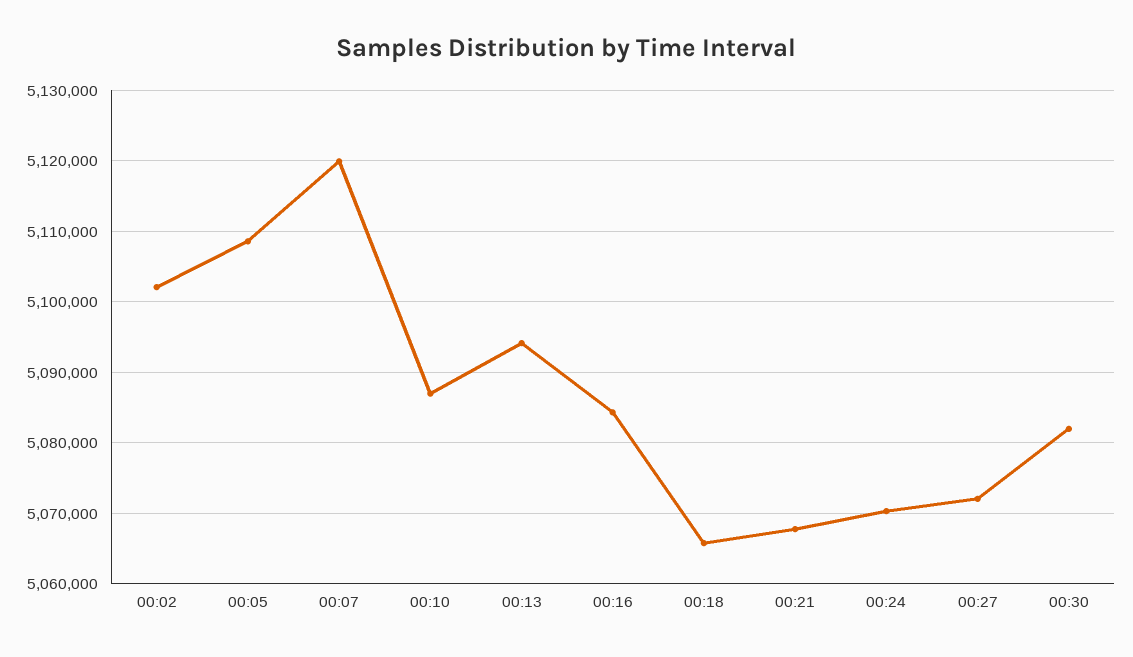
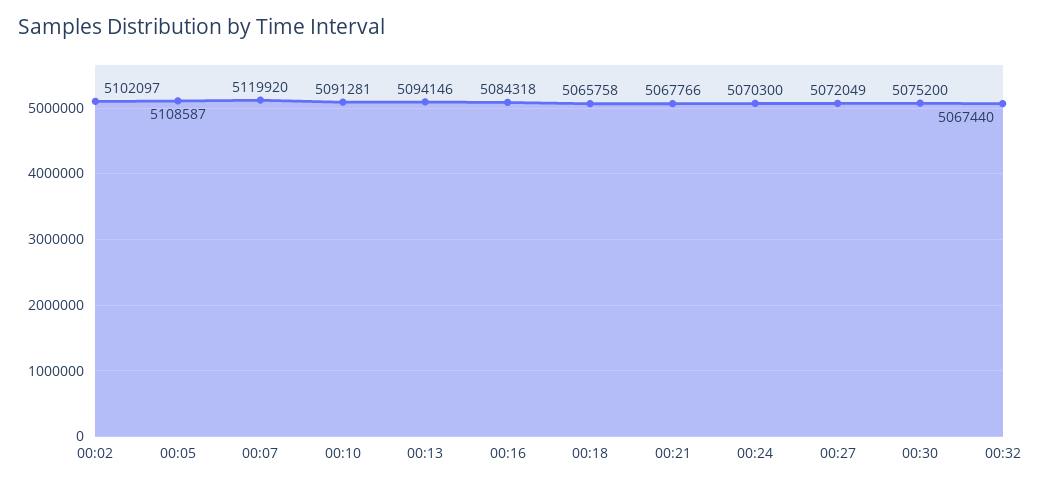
00:10: 5087000 -> 5091281
00:30: 5082000 -> 5075200
00:32: none -> 5067440

